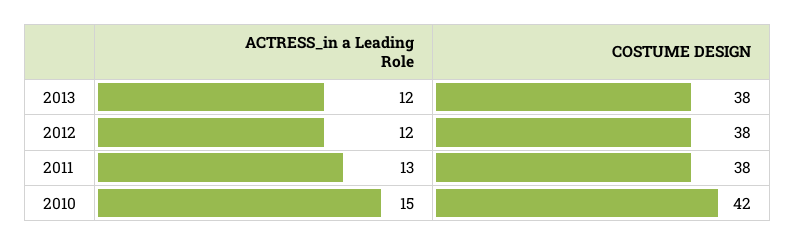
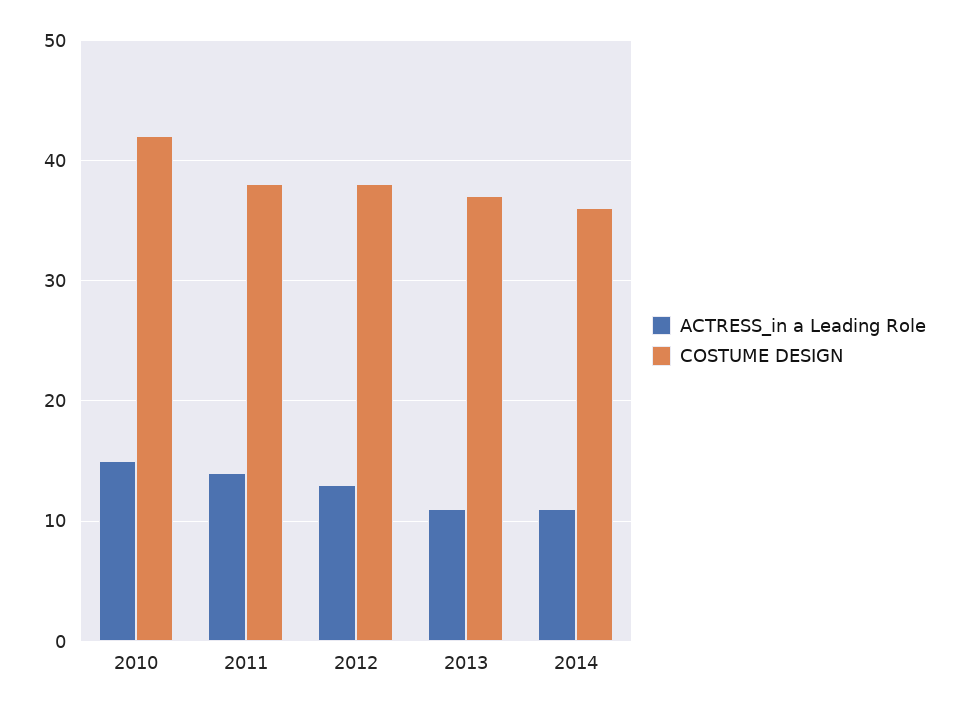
ACTRESS_in a Leading Role, 2013: 12 -> 11
COSTUME DESIGN, 2013: 38 -> 37
ACTRESS_in a Leading Role, 2012: 12 -> 13
ACTRESS_in a Leading Role, 2011: 13 -> 14
ACTRESS_in a Leading Role, 2014: none -> 11
COSTUME DESIGN, 2014: none -> 36

